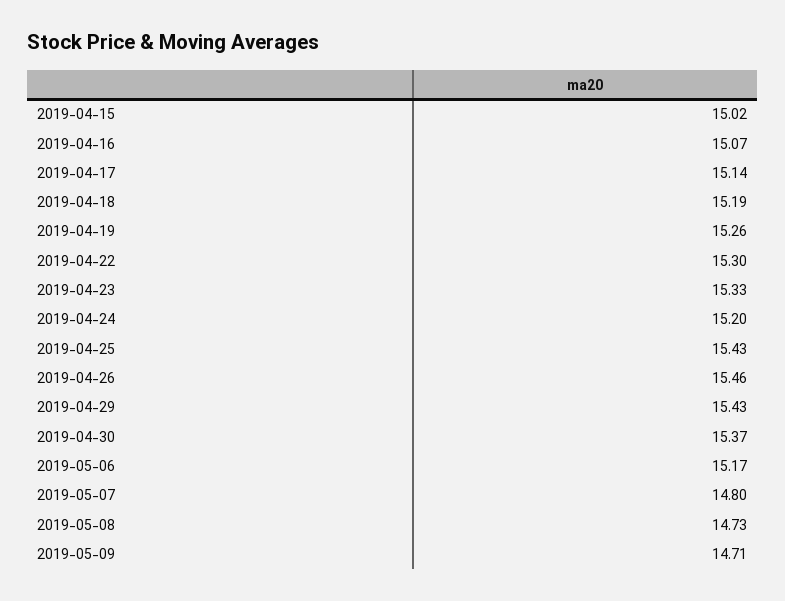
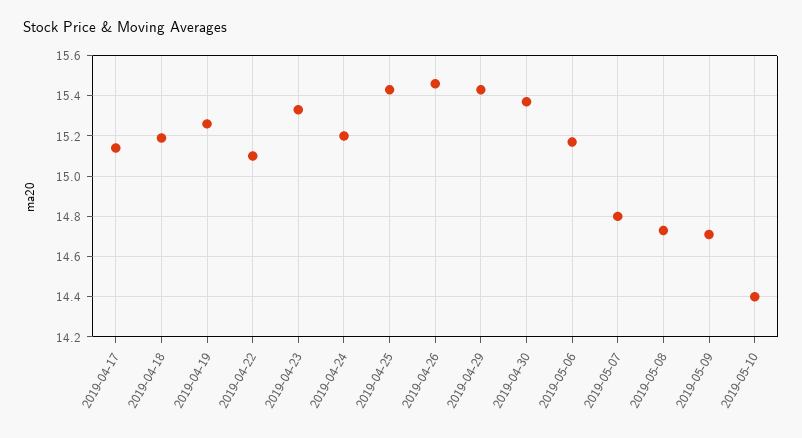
2019-04-15: 15.02 -> none
2019-04-16: 15.07 -> none
2019-04-22: 15.3 -> 15.1
2019-05-10: none -> 14.4

